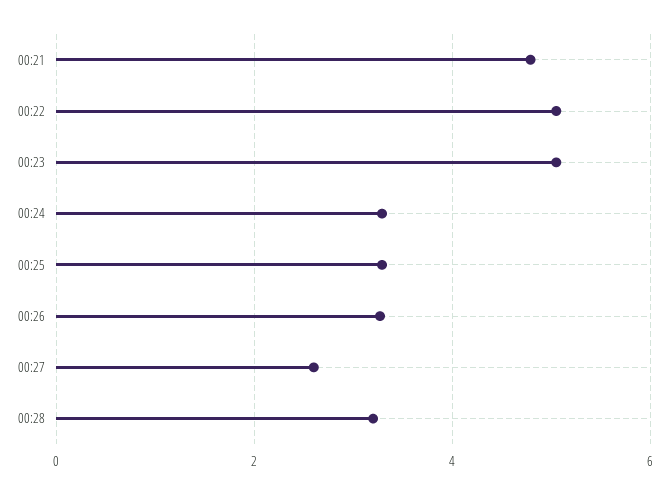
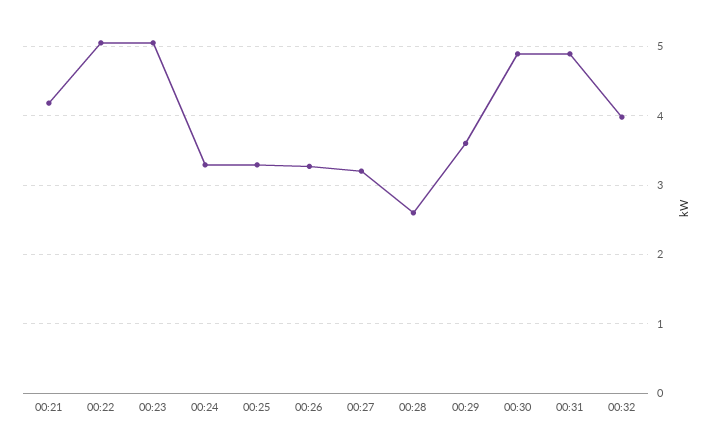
00:21: 4.8 -> 4.2
00:27: 2.6 -> 3.2
00:28: 3.2 -> 2.6
00:29: none -> 3.6
00:30: none -> 4.9
00:31: none -> 4.9
00:32: none -> 4

